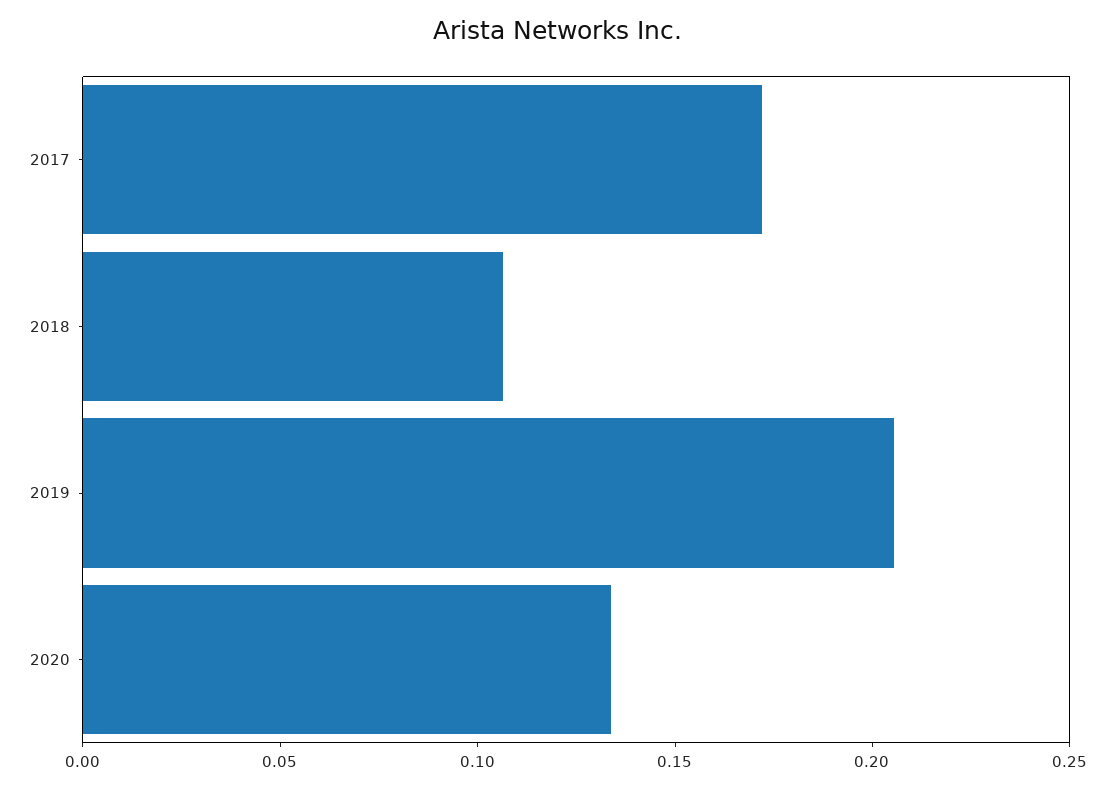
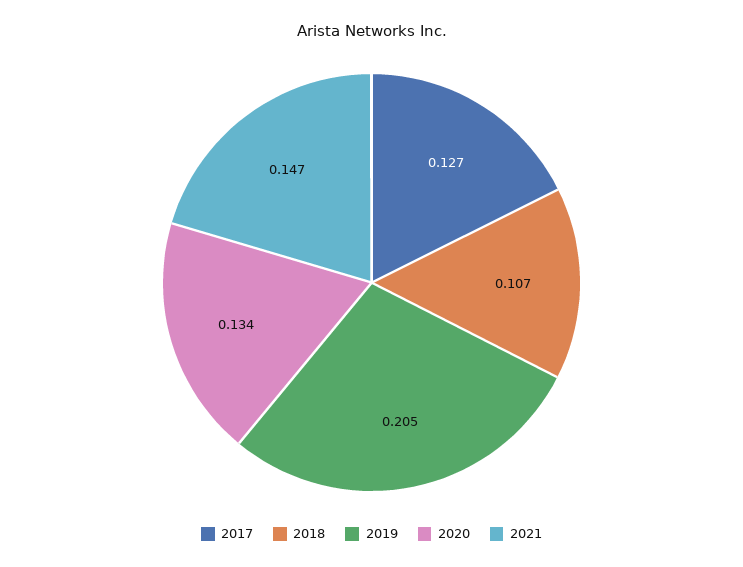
2017: 0.17 -> 0.127
2021: none -> 0.147

